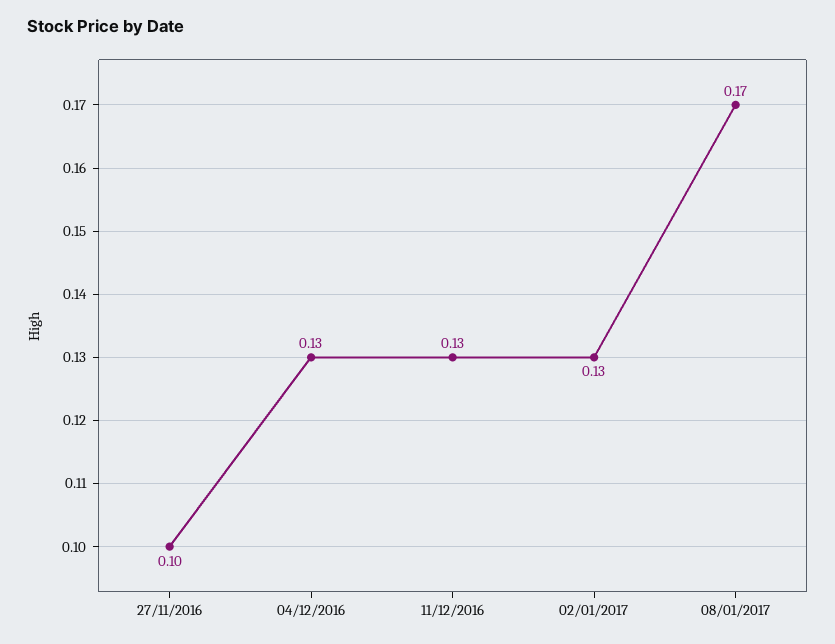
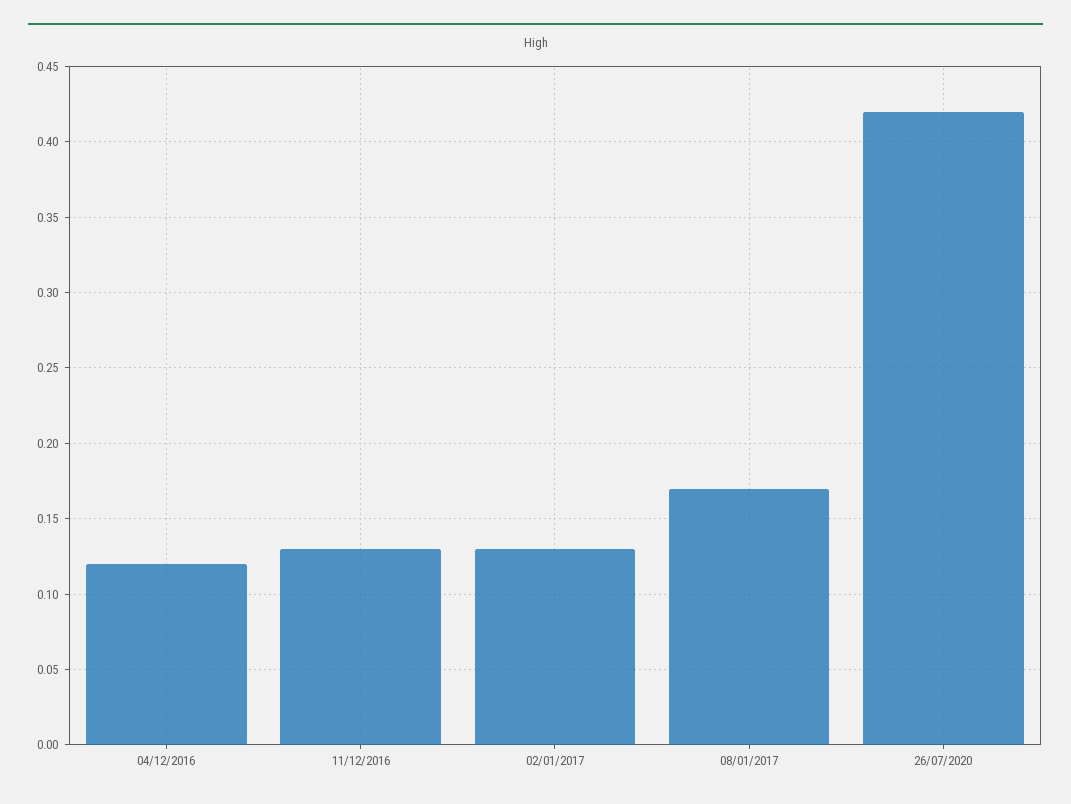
27/11/2016: 0.1 -> none
04/12/2016: 0.13 -> 0.12
26/07/2020: none -> 0.42

